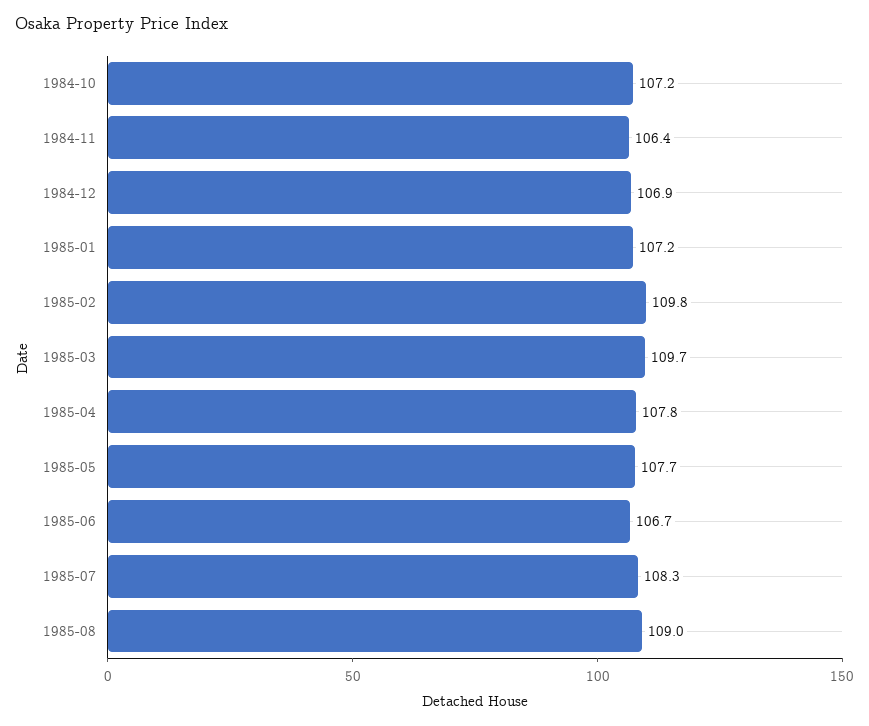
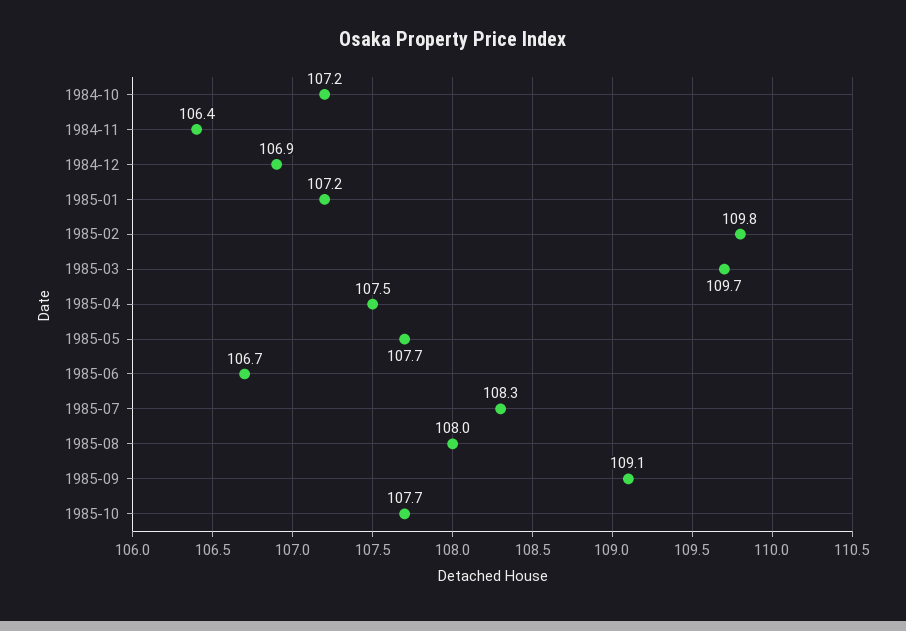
1985-04: 107.8 -> 107.5
1985-08: 109 -> 108
1985-09: none -> 109.1
1985-10: none -> 107.7

